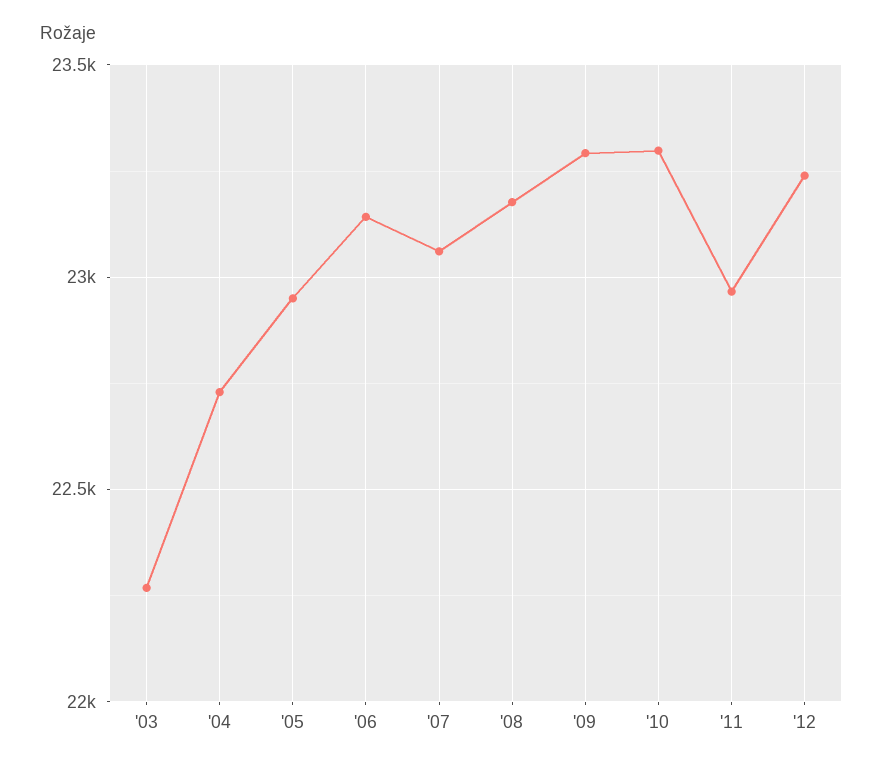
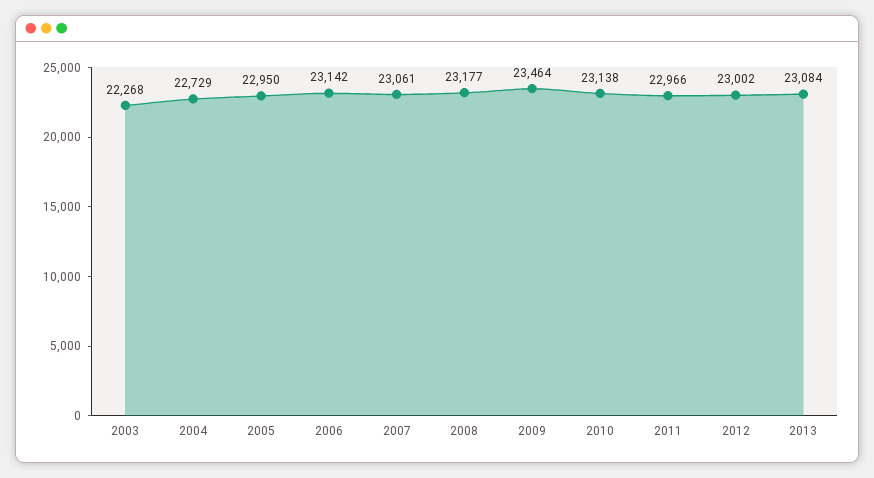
'09: 23300 -> 23464
'10: 23300 -> 23138
'12: 23250 -> 23002
2013: none -> 23084

